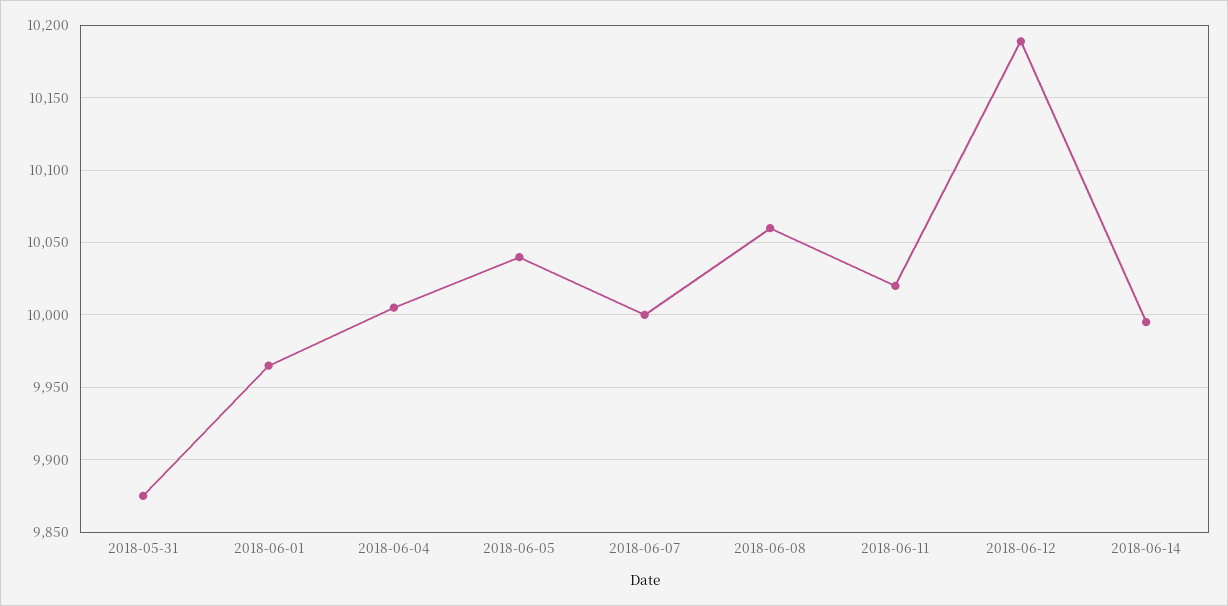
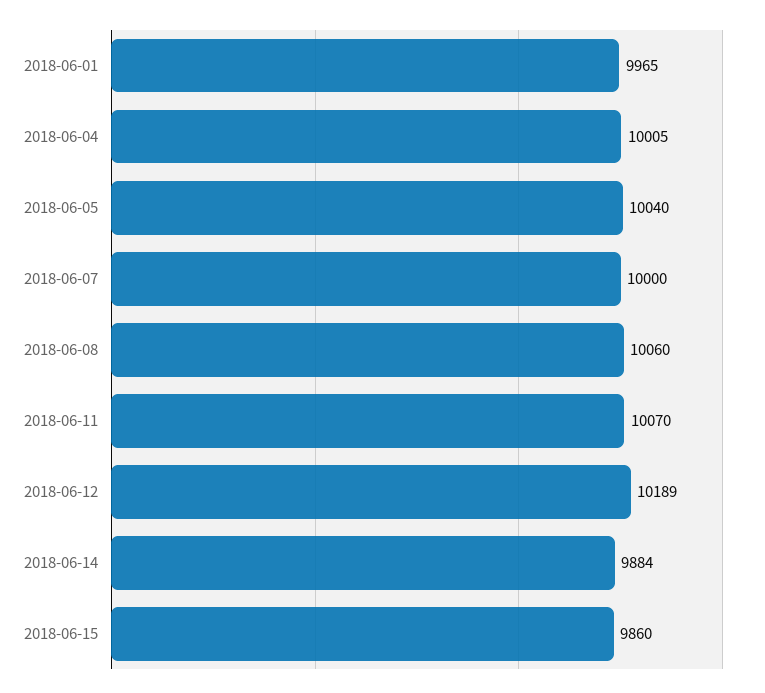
2018-05-31: 9875 -> none
2018-06-11: 10020 -> 10070
2018-06-14: 9995 -> 9884
2018-06-15: none -> 9860

